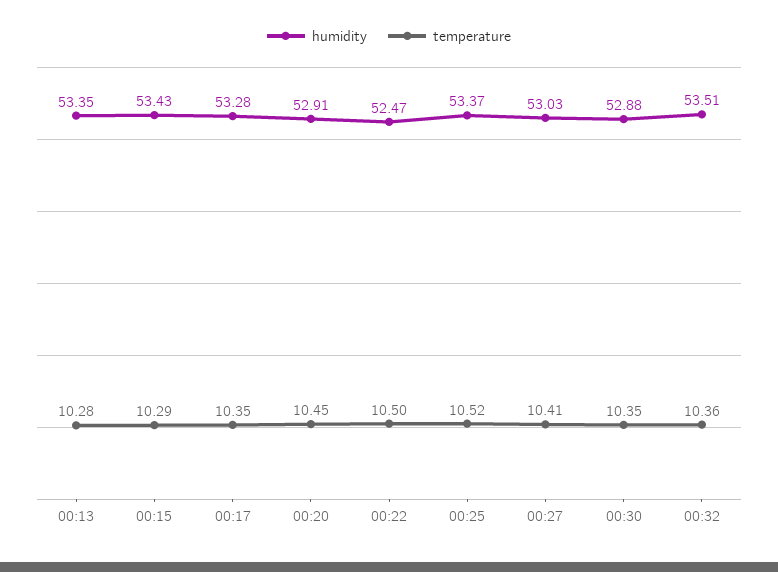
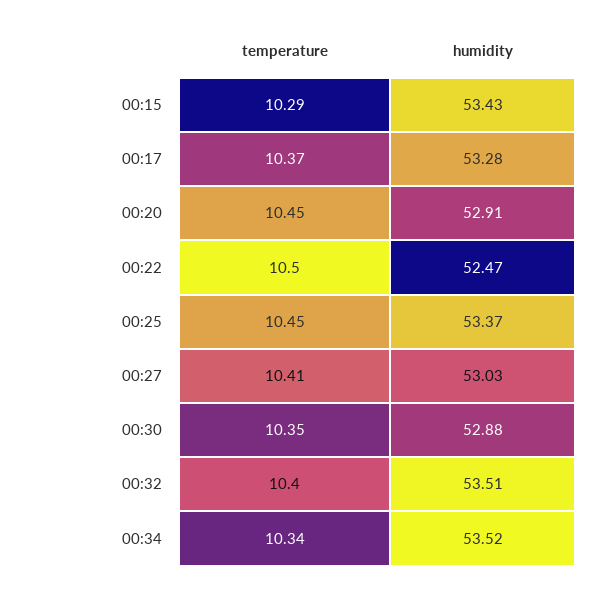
humidity, 00:13: 53.35 -> none
temperature, 00:13: 10.28 -> none
temperature, 00:17: 10.35 -> 10.37
temperature, 00:25: 10.52 -> 10.45
temperature, 00:32: 10.36 -> 10.4
temperature, 00:34: none -> 10.34
humidity, 00:34: none -> 53.52

